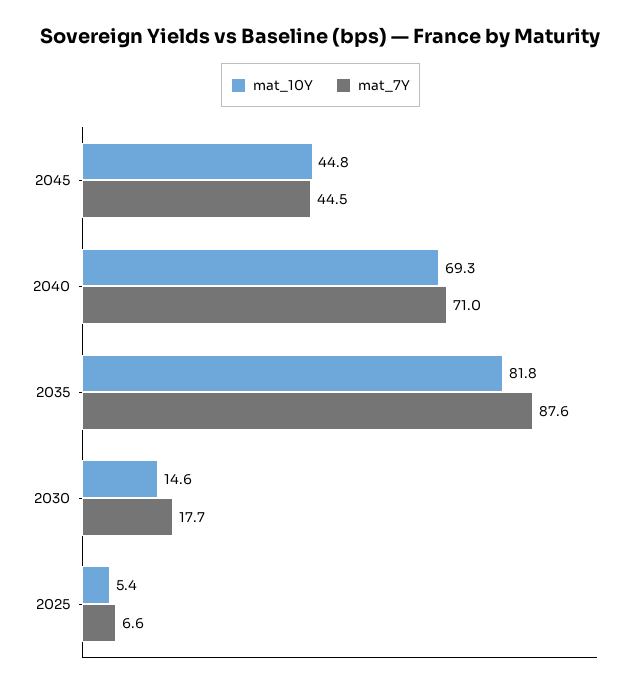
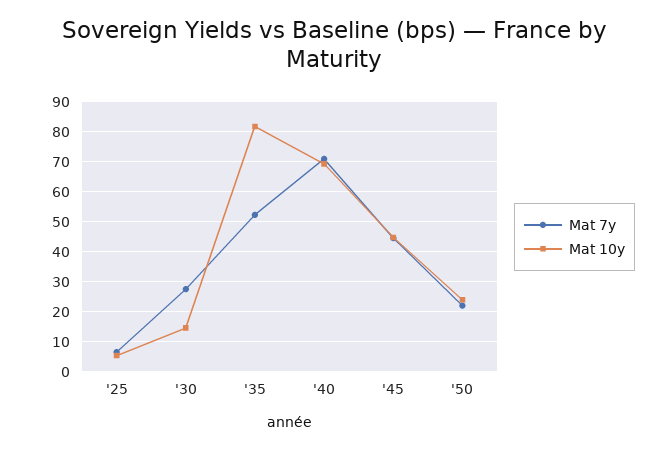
mat_7Y, 2035: 87.6 -> 52
mat_7Y, 2030: 17.7 -> 28
mat_7Y, '50: none -> 22
mat_10Y, '50: none -> 24

